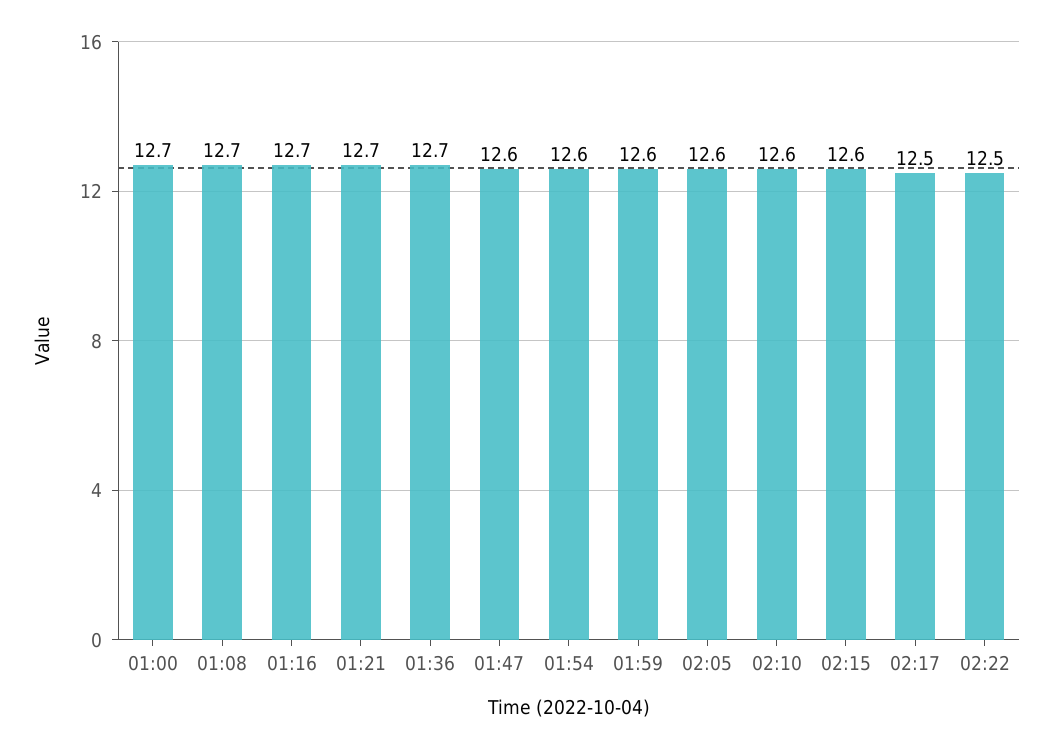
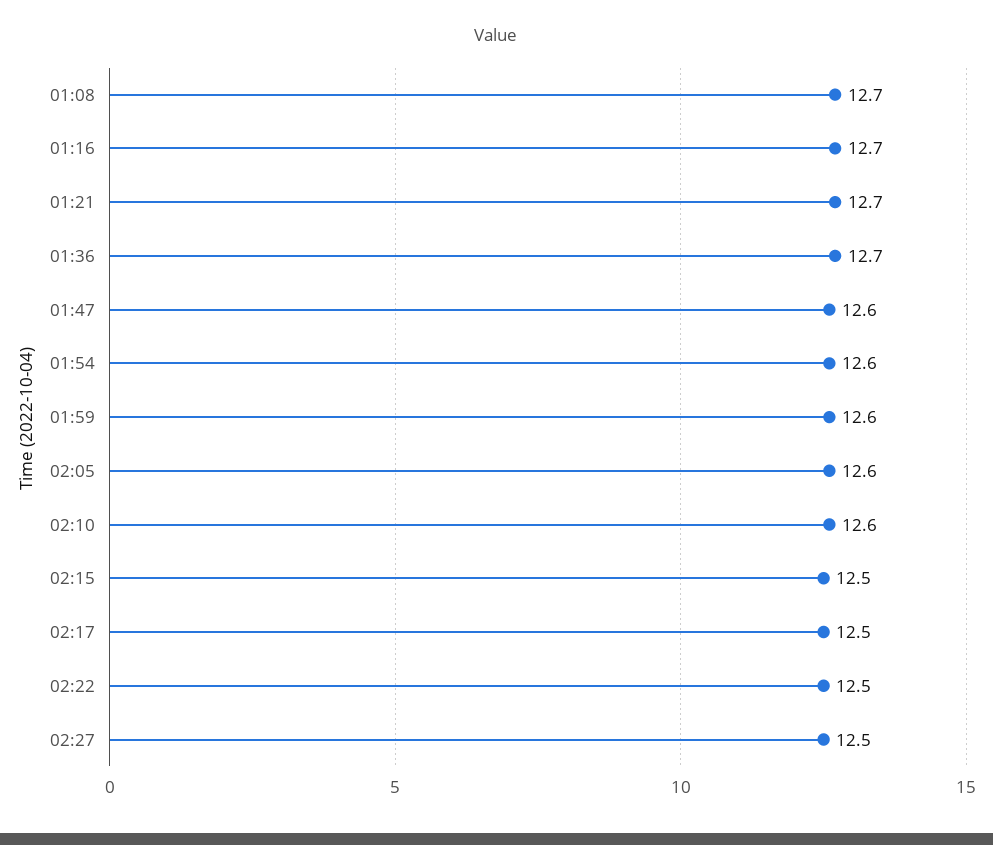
01:00: 12.7 -> none
02:15: 12.6 -> 12.5
02:27: none -> 12.5

